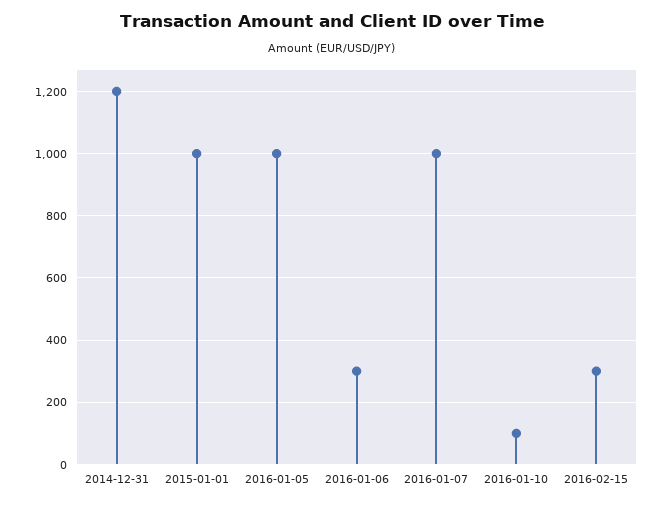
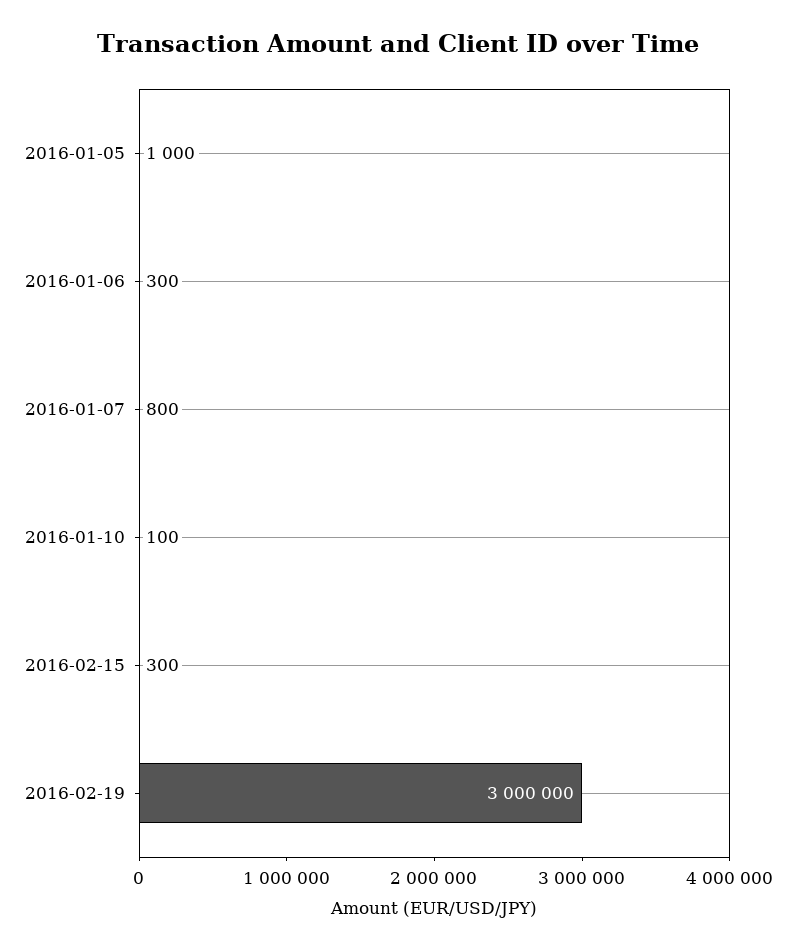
2014-12-31: 1200 -> none
2015-01-01: 1000 -> none
2016-01-07: 1000 -> 800
2016-02-19: none -> 3000000

